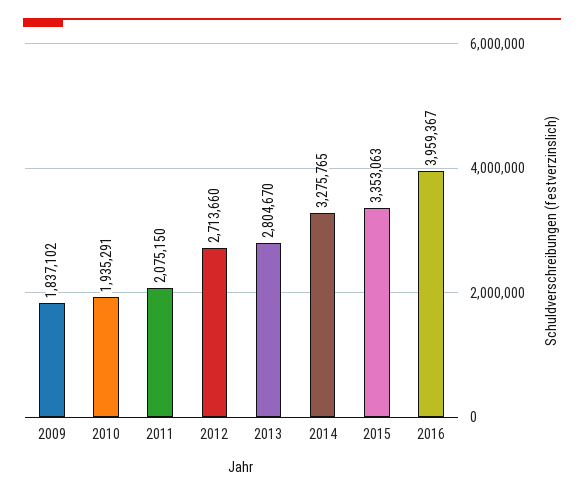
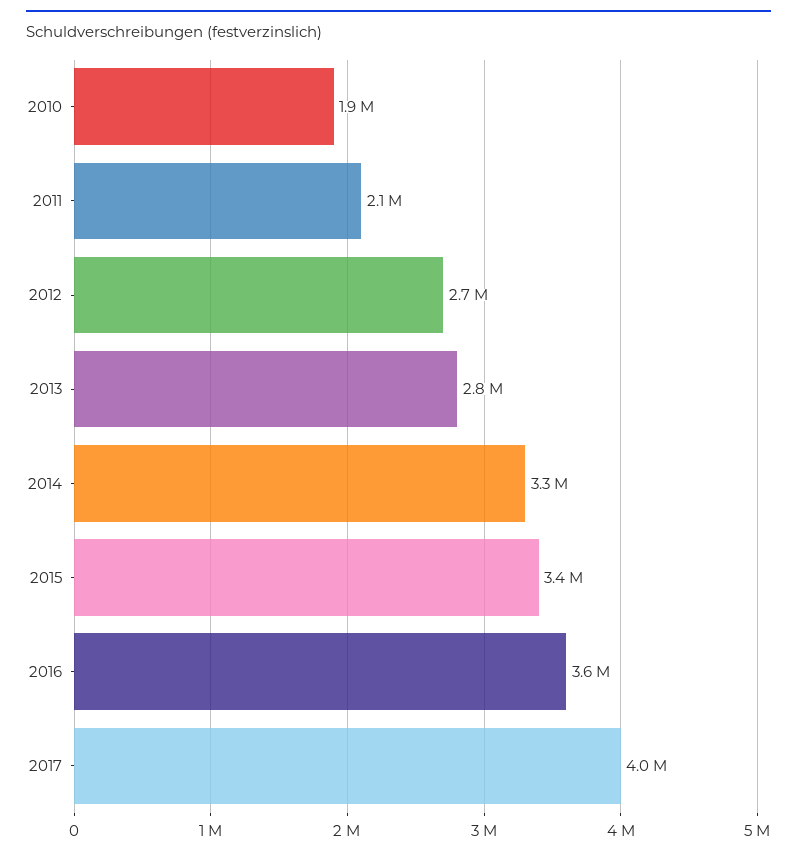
2009: 1837102 -> none
2016: 3959367 -> 3600000
2017: none -> 4000000

